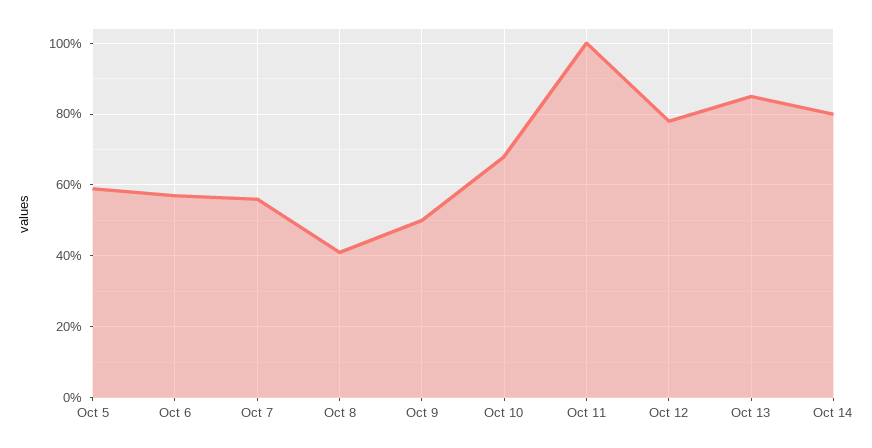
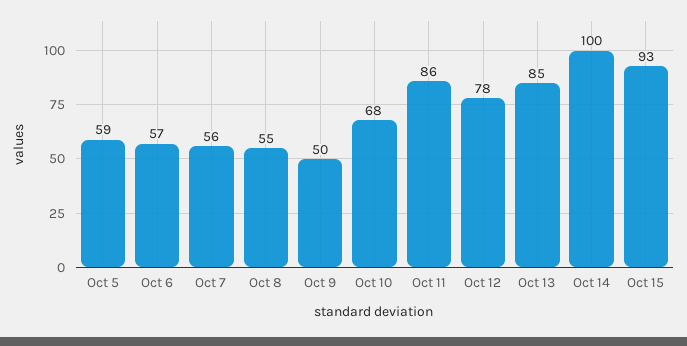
Oct 8: 40 -> 55
Oct 11: 100 -> 86
Oct 14: 80 -> 100
Oct 15: none -> 93

